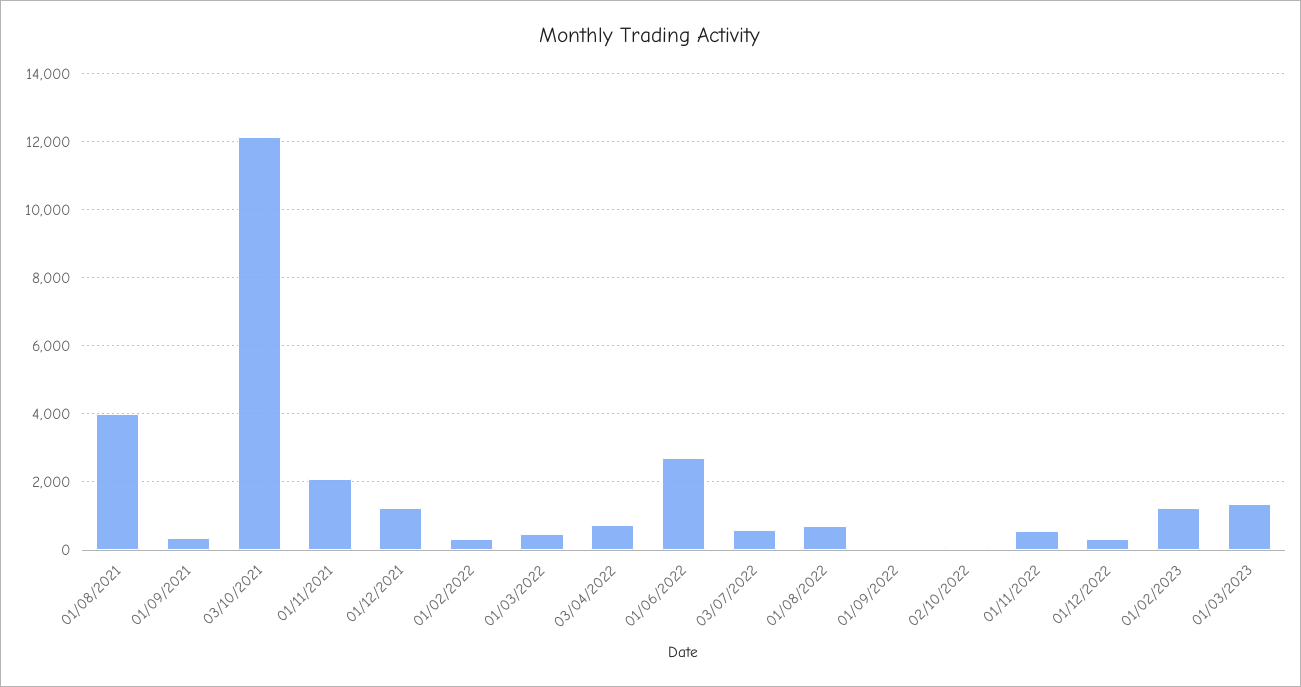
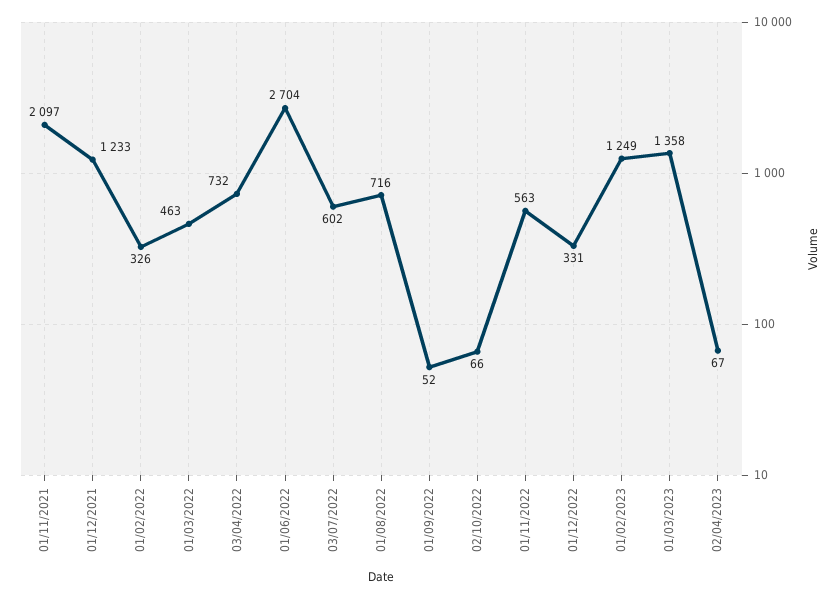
01/08/2021: 4000 -> none
01/09/2021: 400 -> none
03/10/2021: 12200 -> none
02/04/2023: none -> 67

